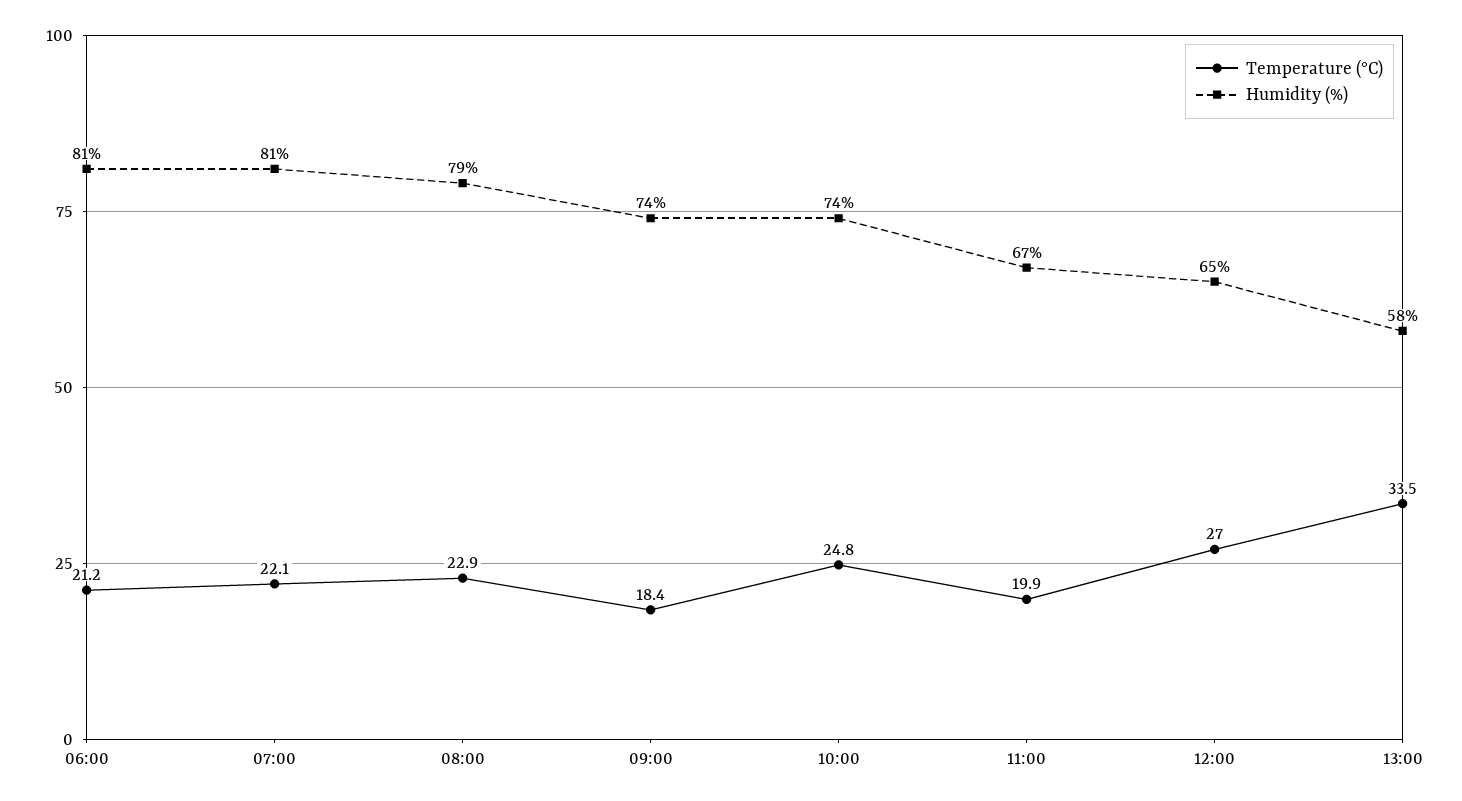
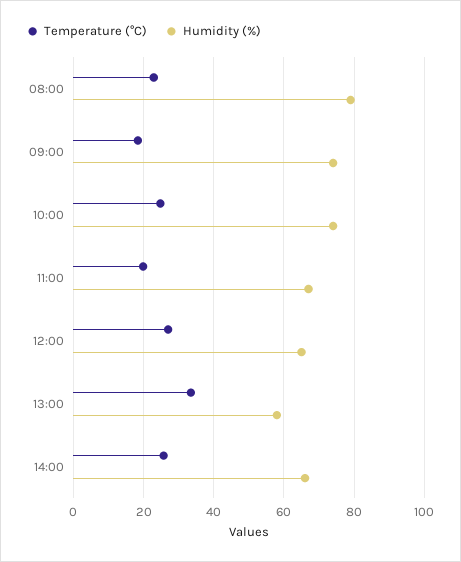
Temperature (°C), 06:00: 21.2 -> none
Humidity (%), 06:00: 81 -> none
Temperature (°C), 07:00: 22.1 -> none
Humidity (%), 07:00: 81 -> none
Temperature (°C), 14:00: none -> 26
Humidity (%), 14:00: none -> 66

